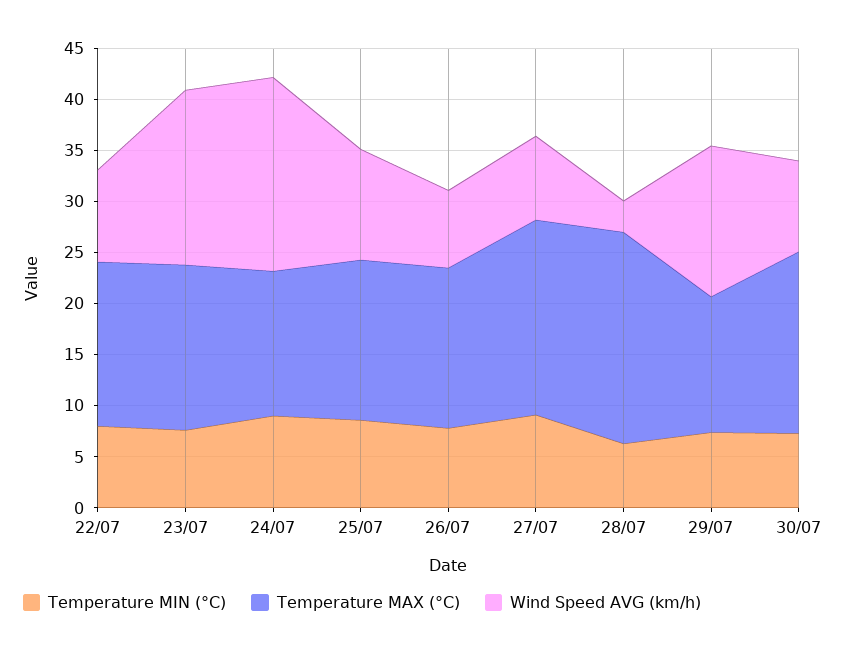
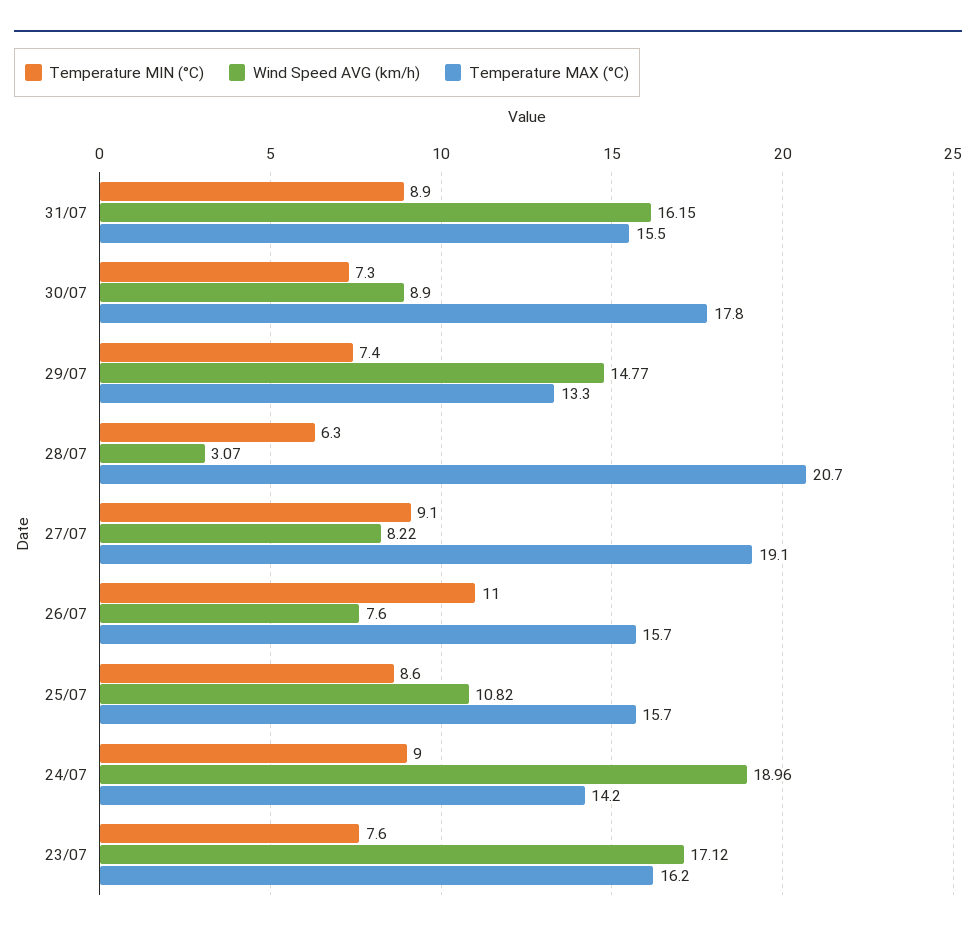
Temperature MIN (°C), 22/07: 8 -> none
Temperature MAX (°C), 22/07: 16 -> none
Wind Speed AVG (km/h), 22/07: 9 -> none
Temperature MIN (°C), 26/07: 8 -> 11
Temperature MIN (°C), 31/07: none -> 8.9
Wind Speed AVG (km/h), 31/07: none -> 16.15
Temperature MAX (°C), 31/07: none -> 15.5

